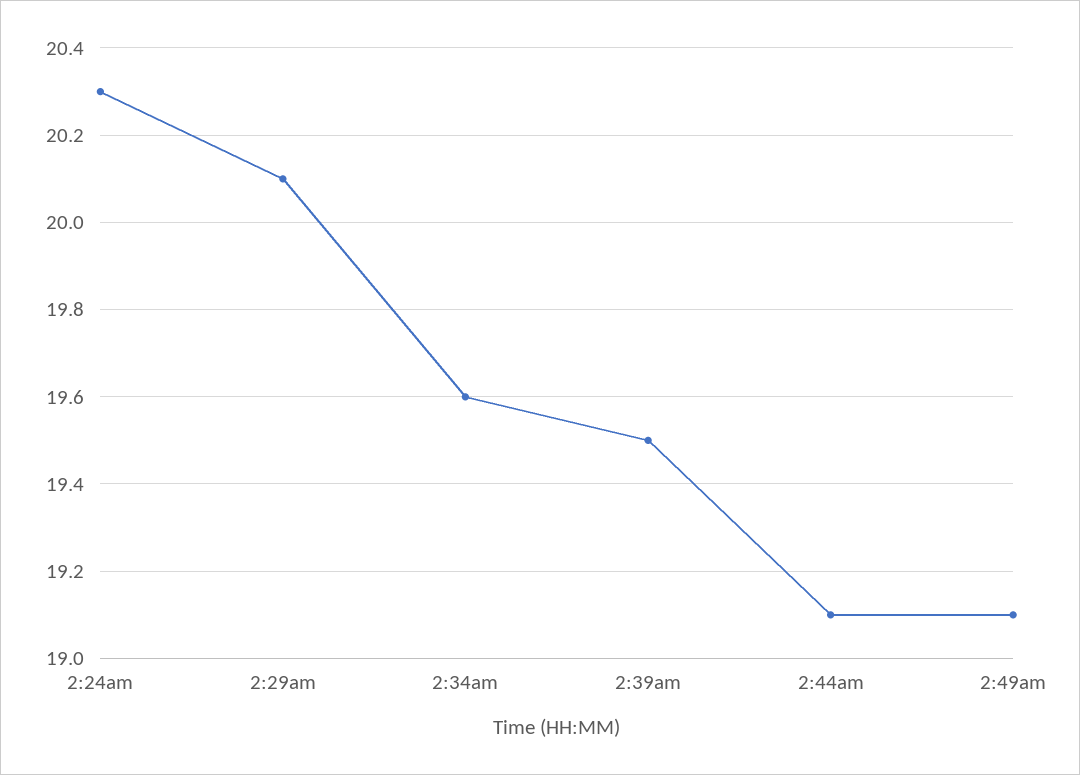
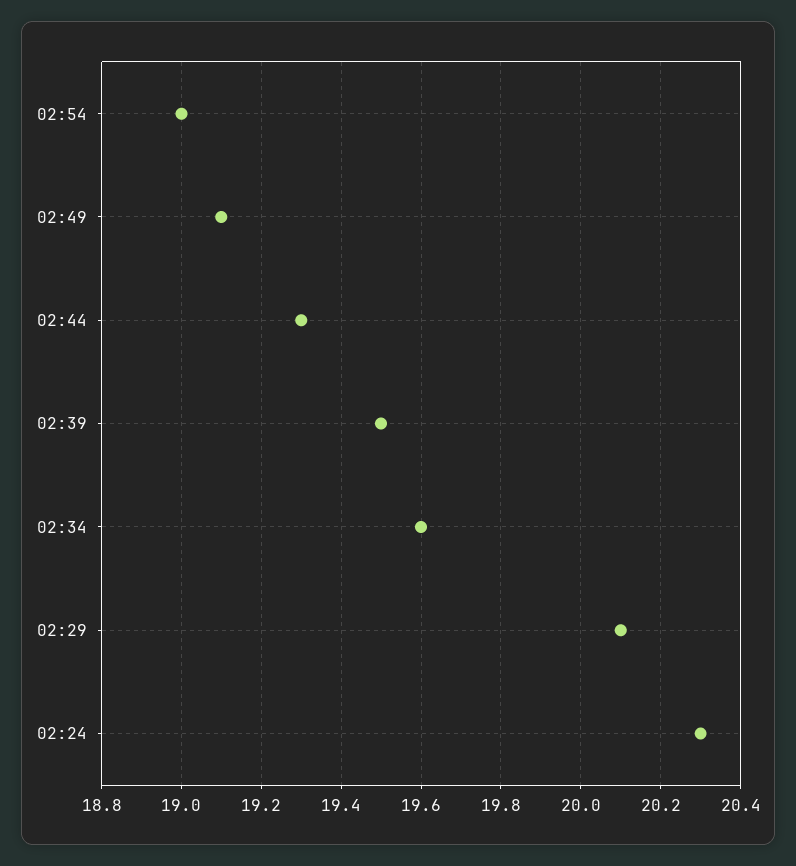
2:44am: 19.1 -> 19.3
02:54: none -> 19

